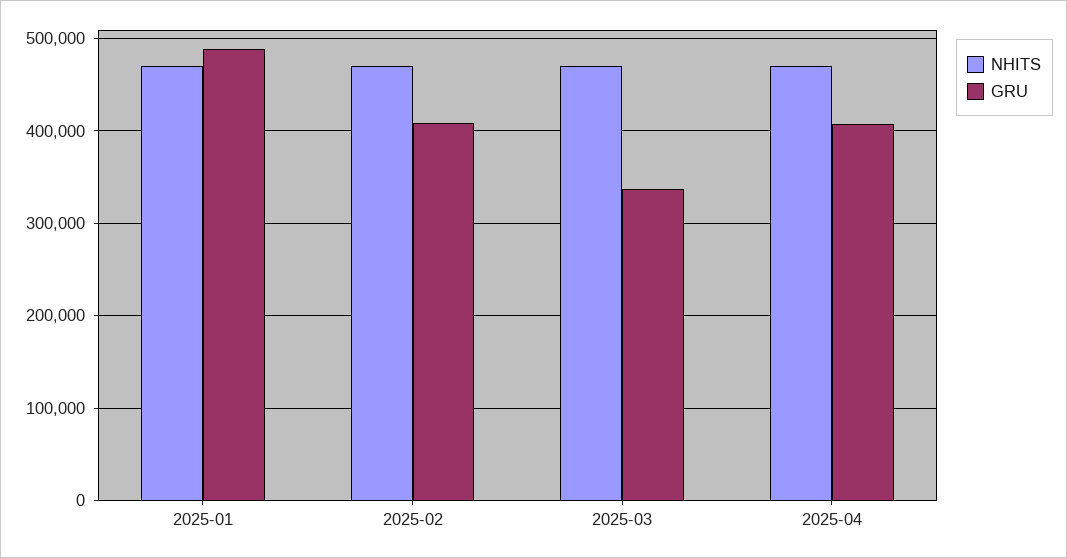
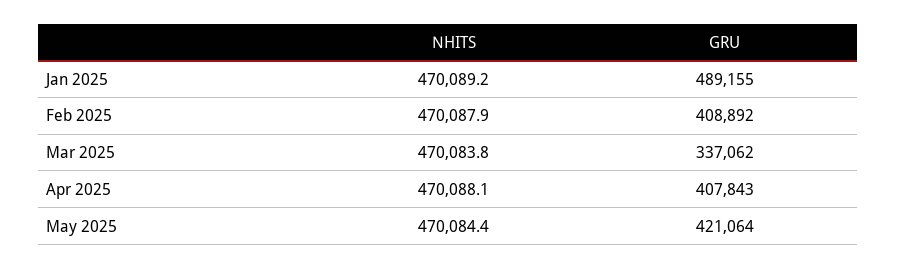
NHITS, May 2025: none -> 470084.4
GRU, May 2025: none -> 421064

